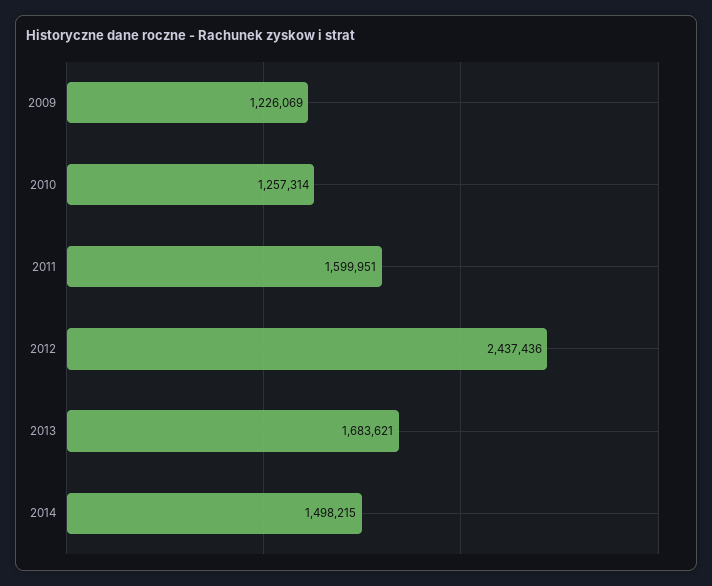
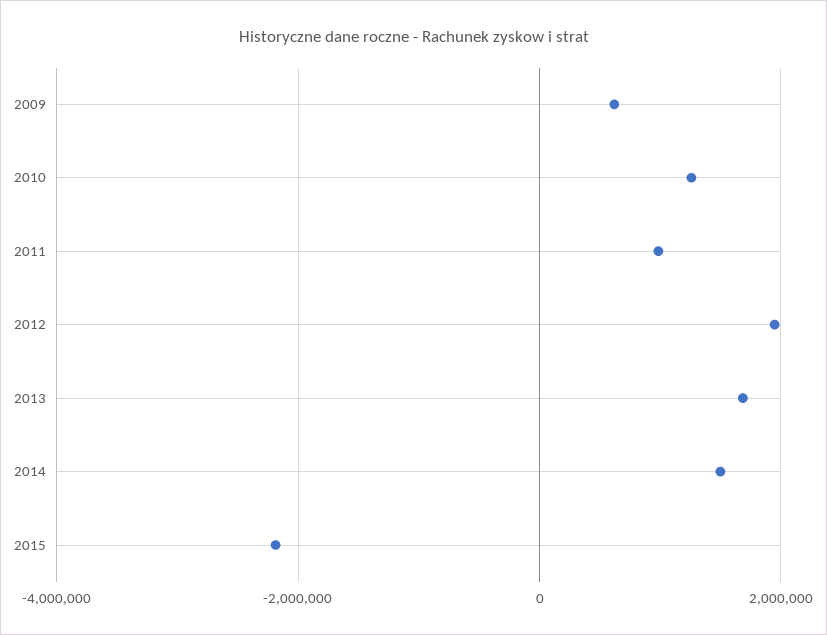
2009: 1226069 -> 600000
2011: 1599951 -> 1000000
2012: 2437436 -> 2000000
2015: none -> -2200000

